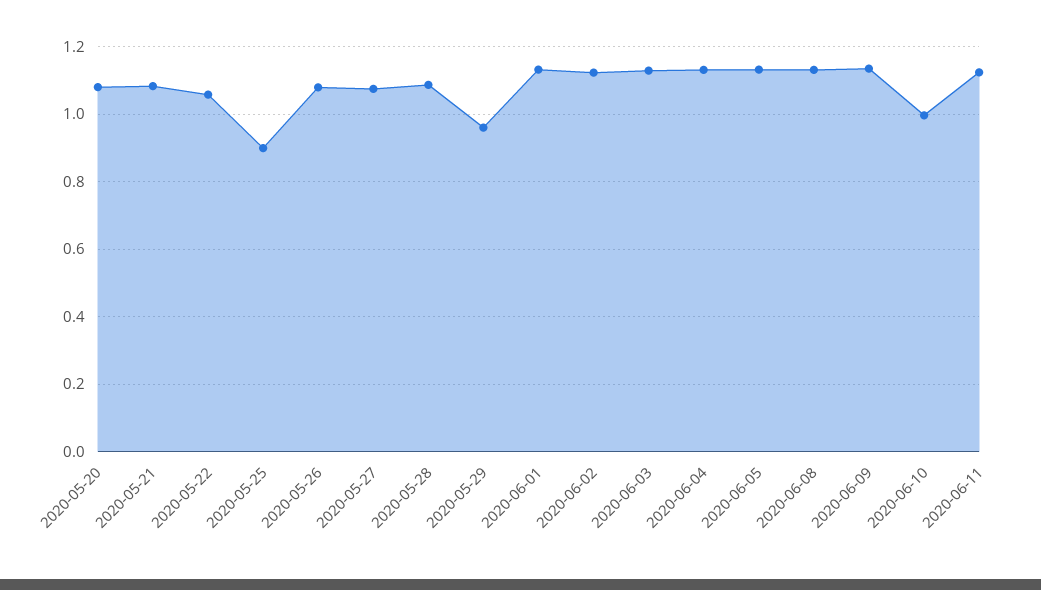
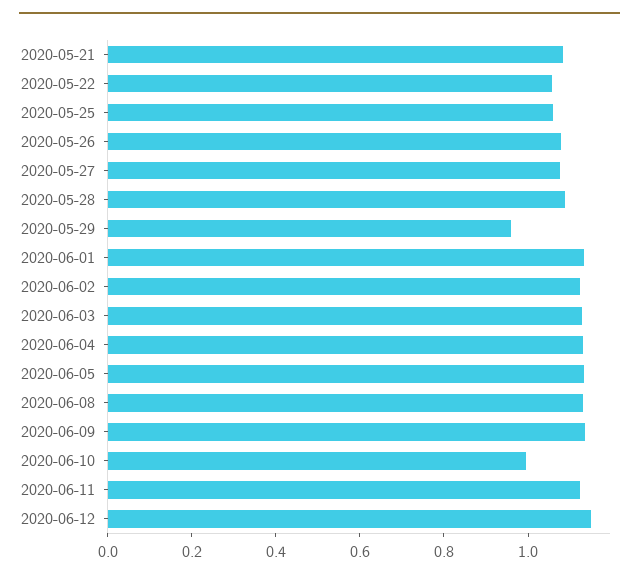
2020-05-20: 1.08 -> none
2020-05-25: 0.9 -> 1.05
2020-06-12: none -> 1.15

